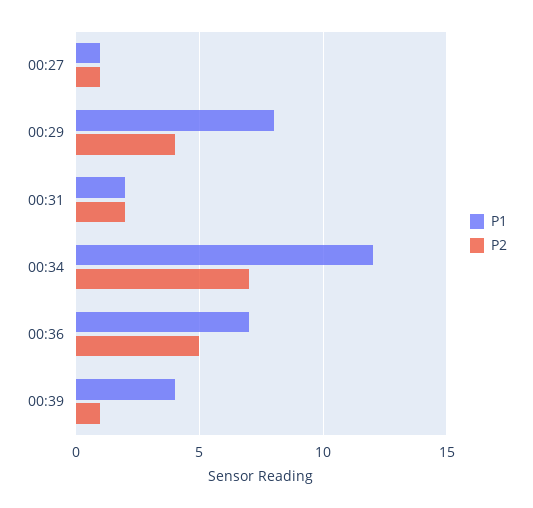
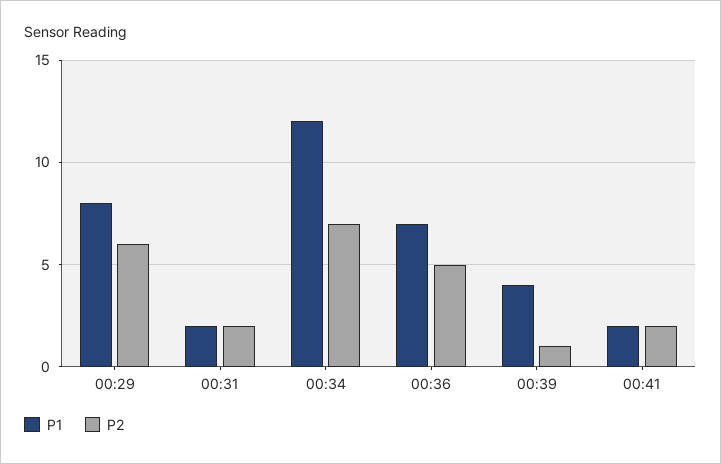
P1, 00:27: 1 -> none
P2, 00:27: 1 -> none
P2, 00:29: 4 -> 6
P1, 00:41: none -> 2
P2, 00:41: none -> 2

